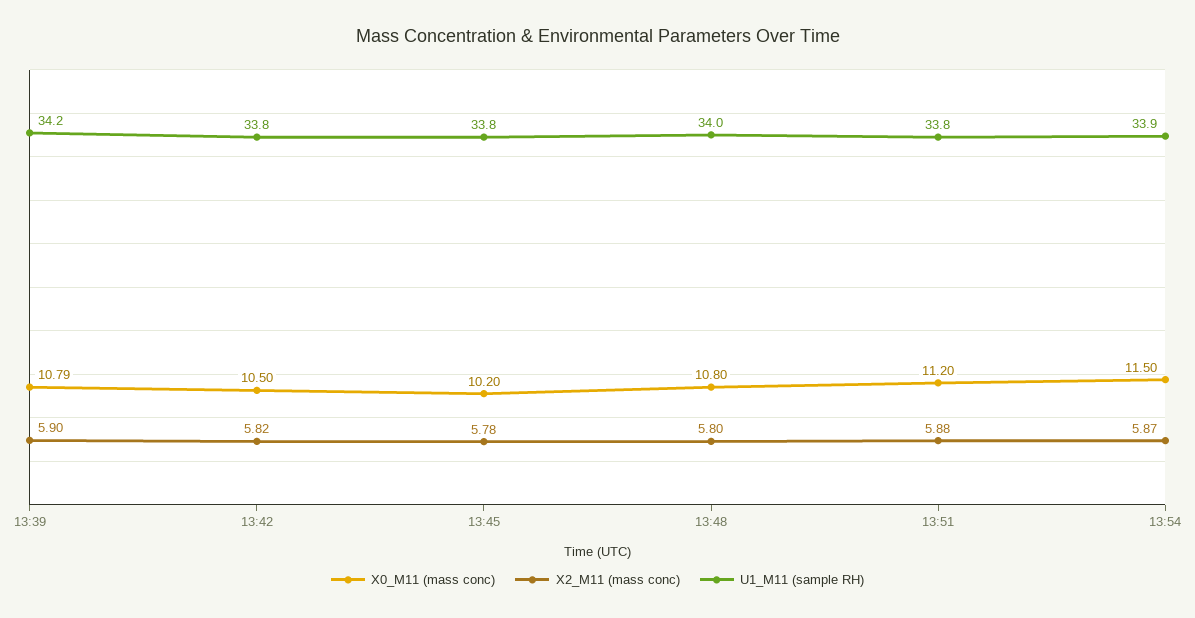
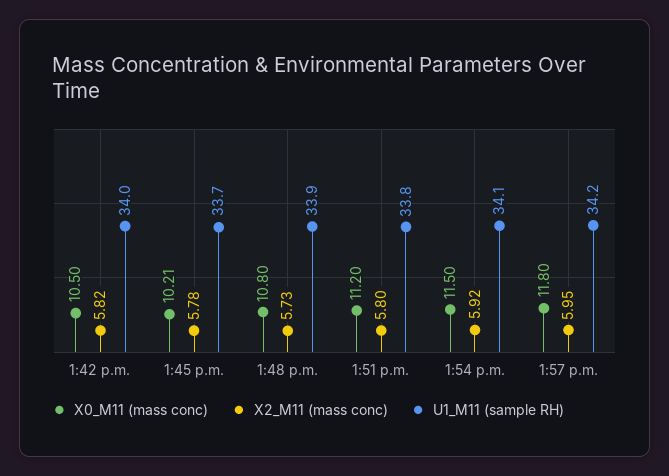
X0_M11 (mass conc), 13:39: 10.79 -> none
X2_M11 (mass conc), 13:39: 5.9 -> none
U1_M11 (sample RH), 13:39: 34.2 -> none
U1_M11 (sample RH), 13:42: 33.8 -> 34
X0_M11 (mass conc), 13:45: 10.2 -> 10.21
U1_M11 (sample RH), 13:45: 33.8 -> 33.7
X2_M11 (mass conc), 13:48: 5.8 -> 5.73
U1_M11 (sample RH), 13:48: 34 -> 33.9
X2_M11 (mass conc), 13:51: 5.88 -> 5.8
X2_M11 (mass conc), 13:54: 5.87 -> 5.92
U1_M11 (sample RH), 13:54: 33.9 -> 34.1
X0_M11 (mass conc), 1:57 p.m.: none -> 11.8
X2_M11 (mass conc), 1:57 p.m.: none -> 5.95
U1_M11 (sample RH), 1:57 p.m.: none -> 34.2

